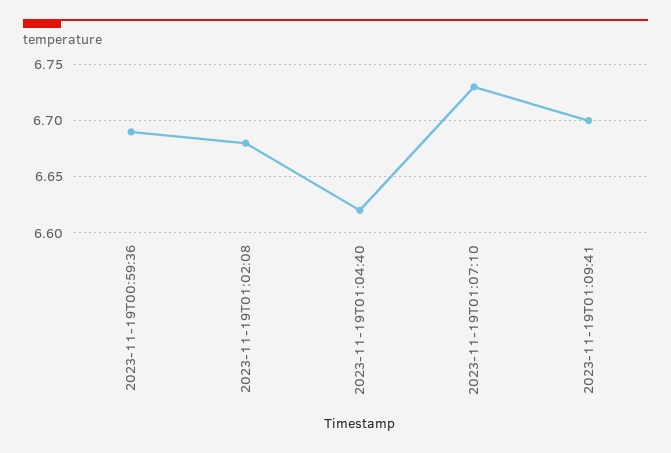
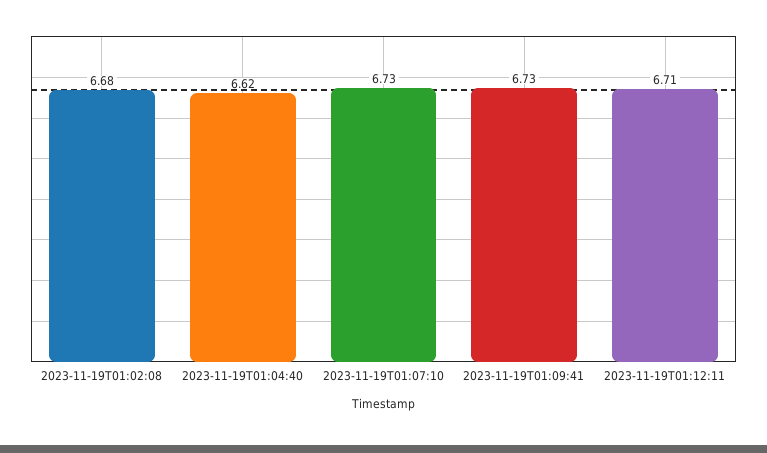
2023-11-19T00:59:36: 6.69 -> none
2023-11-19T01:09:41: 6.7 -> 6.73
2023-11-19T01:12:11: none -> 6.71

